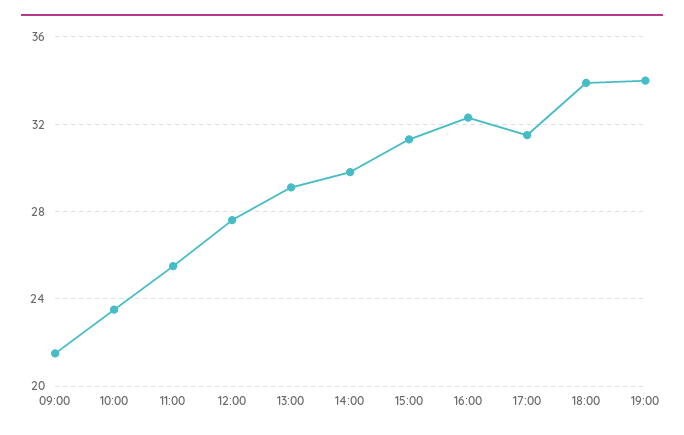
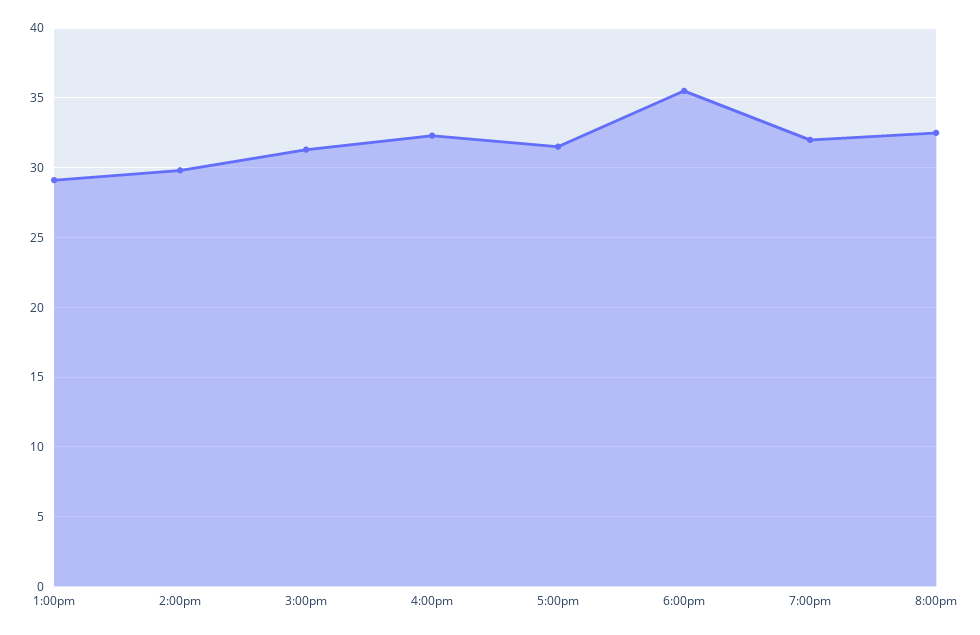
09:00: 21.5 -> none
10:00: 23.5 -> none
11:00: 25.5 -> none
12:00: 27.5 -> none
18:00: 34 -> 35.5
19:00: 34 -> 32
8:00pm: none -> 32.5

